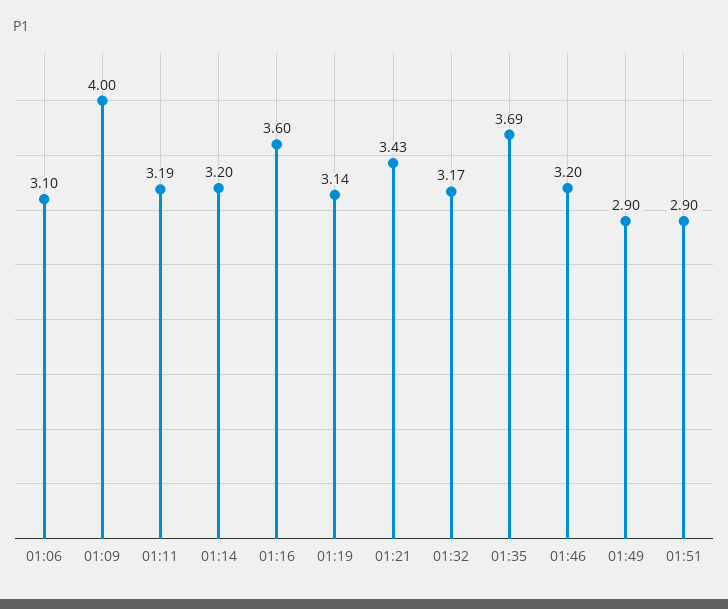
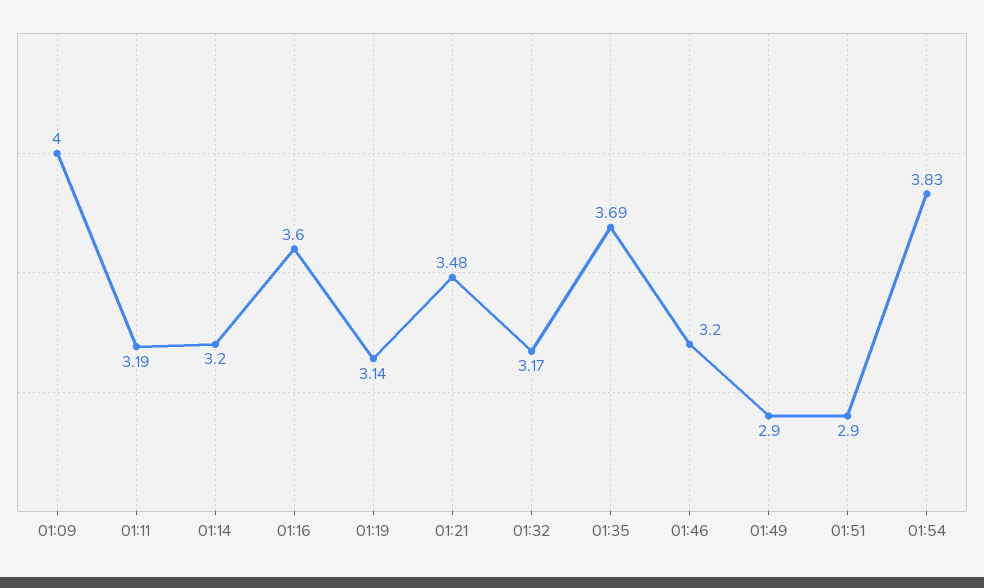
01:06: 3.1 -> none
01:21: 3.43 -> 3.48
01:54: none -> 3.83

